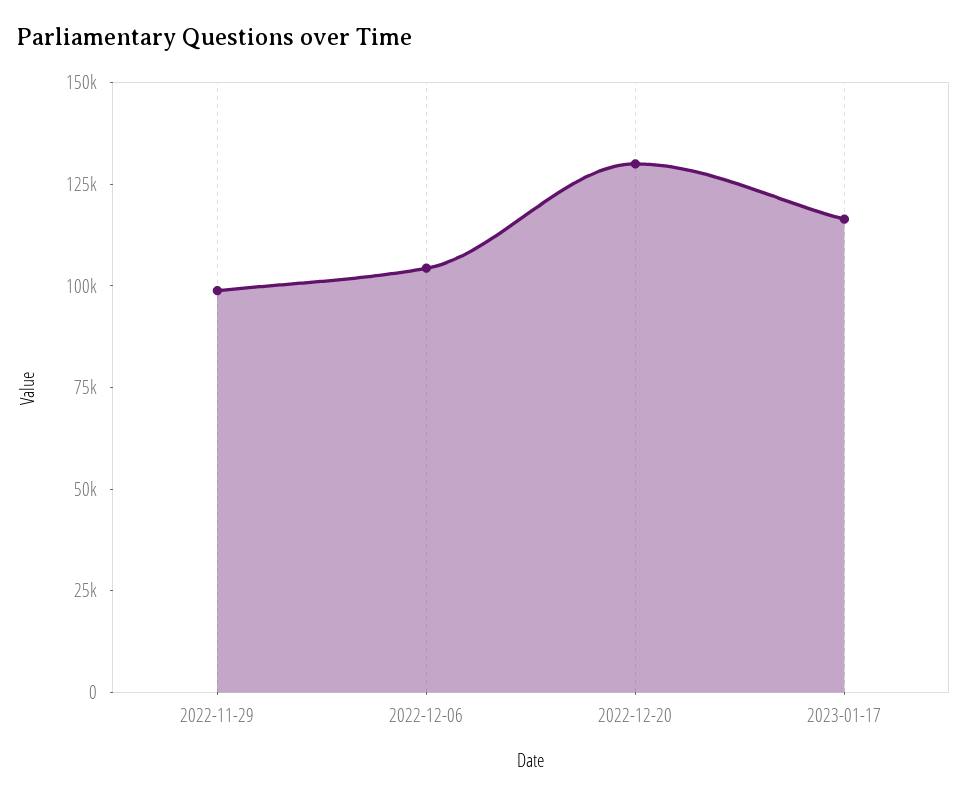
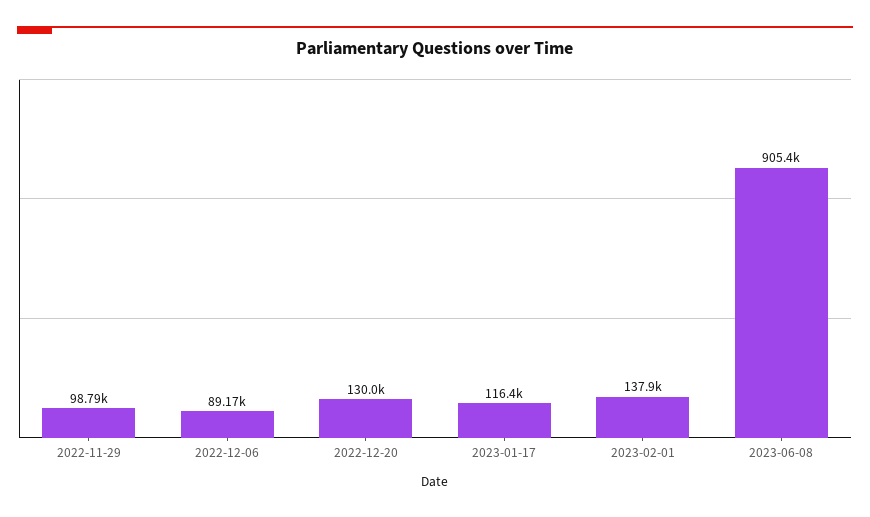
2022-12-06: 105000 -> 89170
2023-02-01: none -> 137900
2023-06-08: none -> 905400

